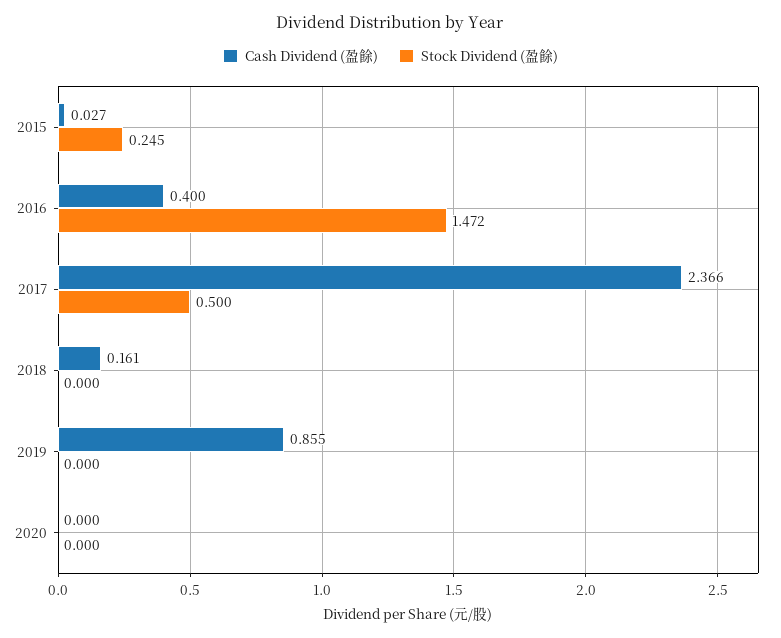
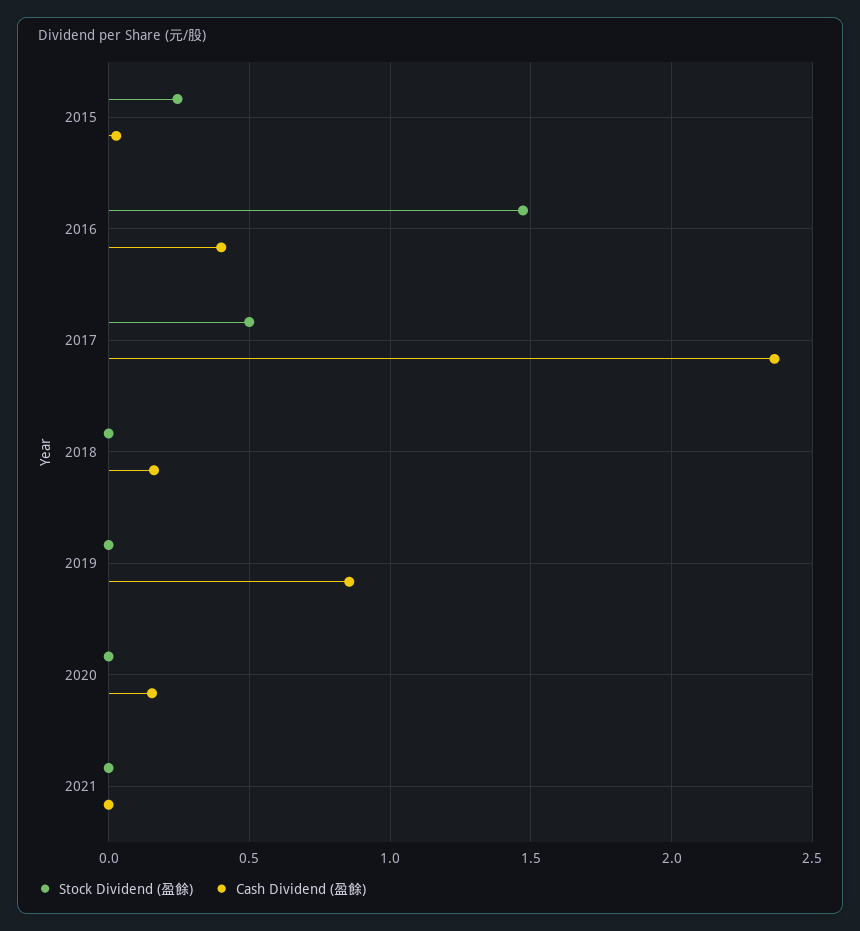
Cash Dividend (盈餘), 2020: 0 -> 0.15
Stock Dividend (盈餘), 2021: none -> 0
Cash Dividend (盈餘), 2021: none -> 0

